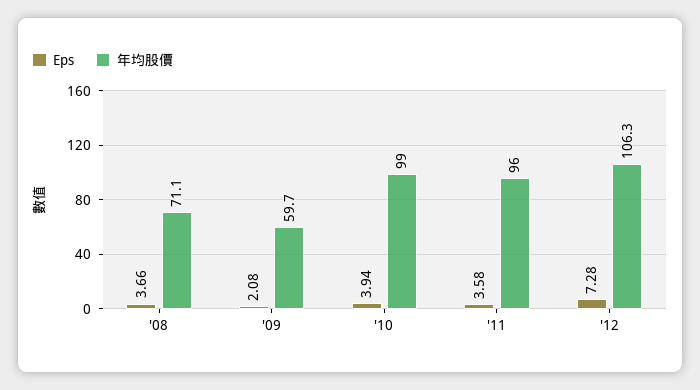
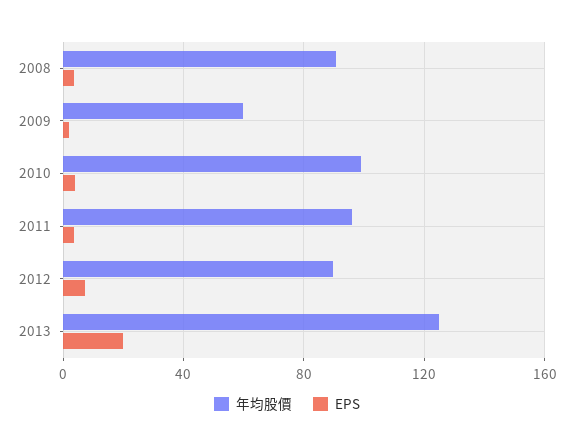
年均股價, '08: 71.1 -> 90
年均股價, '12: 106.3 -> 90
年均股價, 2013: none -> 125
Eps, 2013: none -> 20

